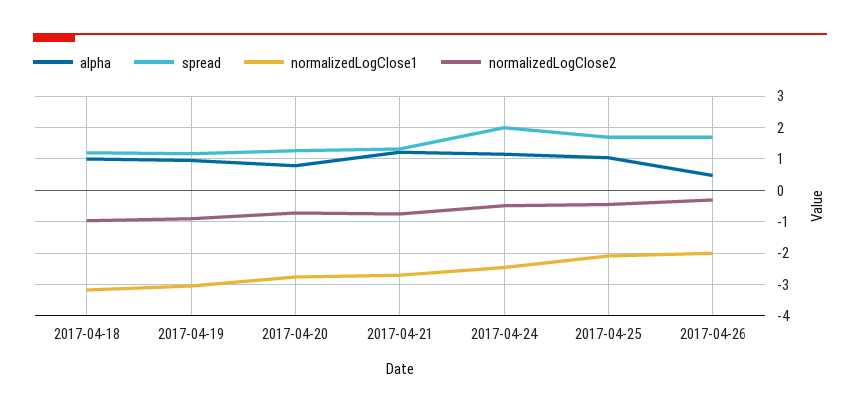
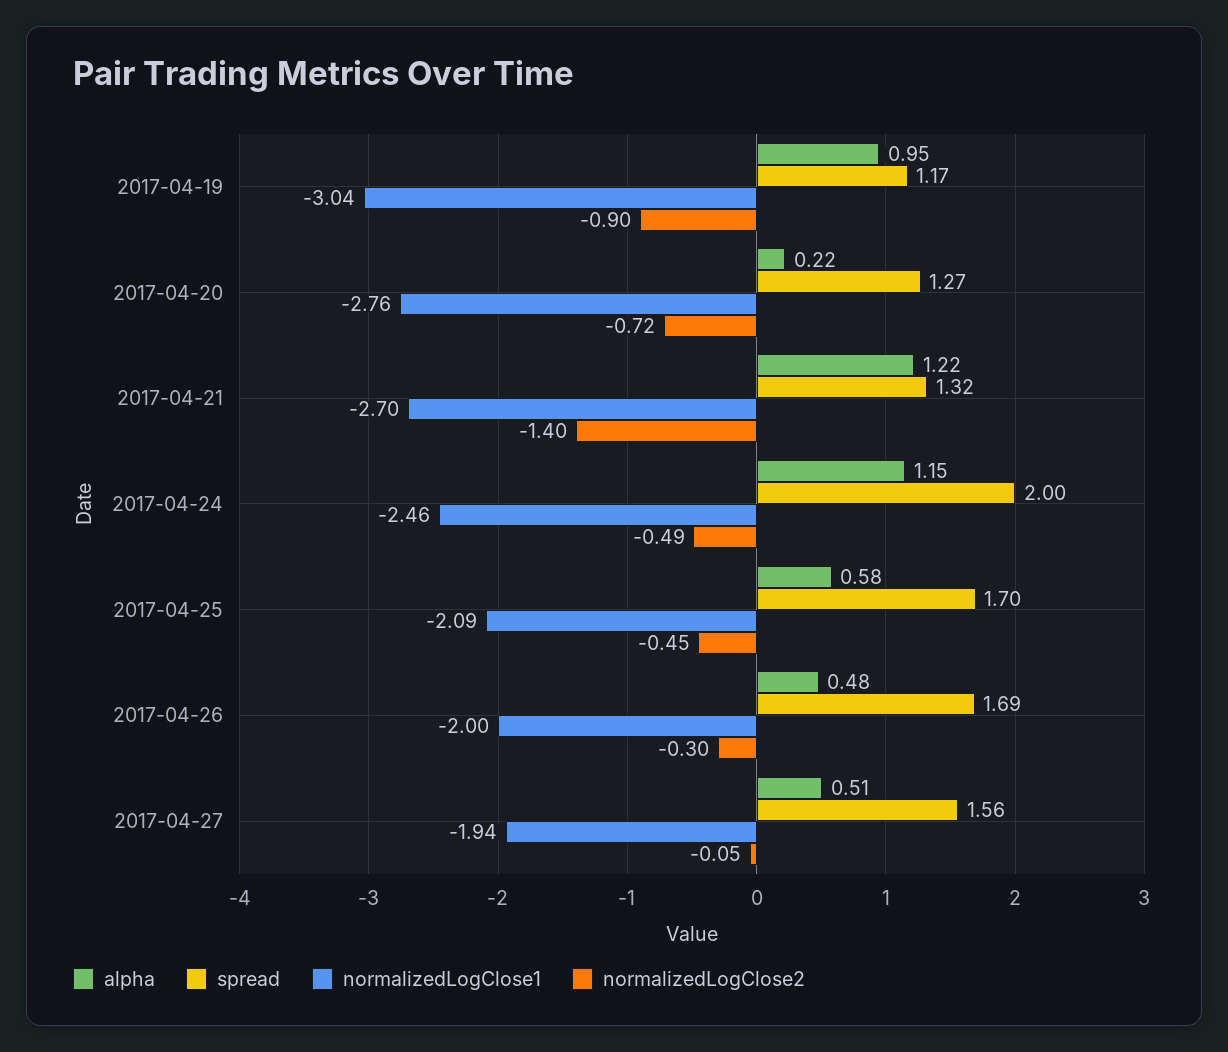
alpha, 2017-04-18: 1 -> none
spread, 2017-04-18: 1.2 -> none
normalizedLogClose1, 2017-04-18: -3.2 -> none
normalizedLogClose2, 2017-04-18: -1 -> none
alpha, 2017-04-20: 0.8 -> 0.22
normalizedLogClose2, 2017-04-21: -0.8 -> -1.4
alpha, 2017-04-25: 1 -> 0.58
alpha, 2017-04-27: none -> 0.51
spread, 2017-04-27: none -> 1.56
normalizedLogClose1, 2017-04-27: none -> -1.94
normalizedLogClose2, 2017-04-27: none -> -0.05

